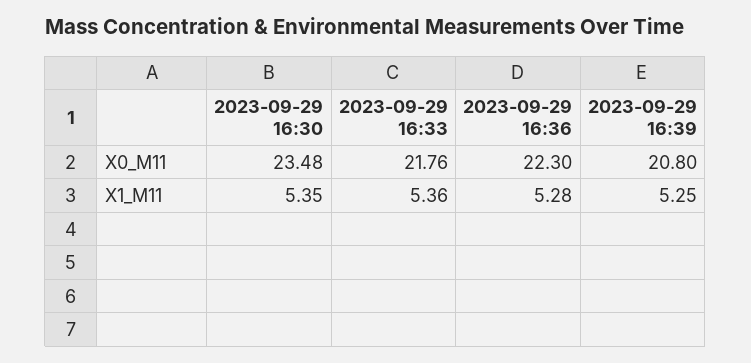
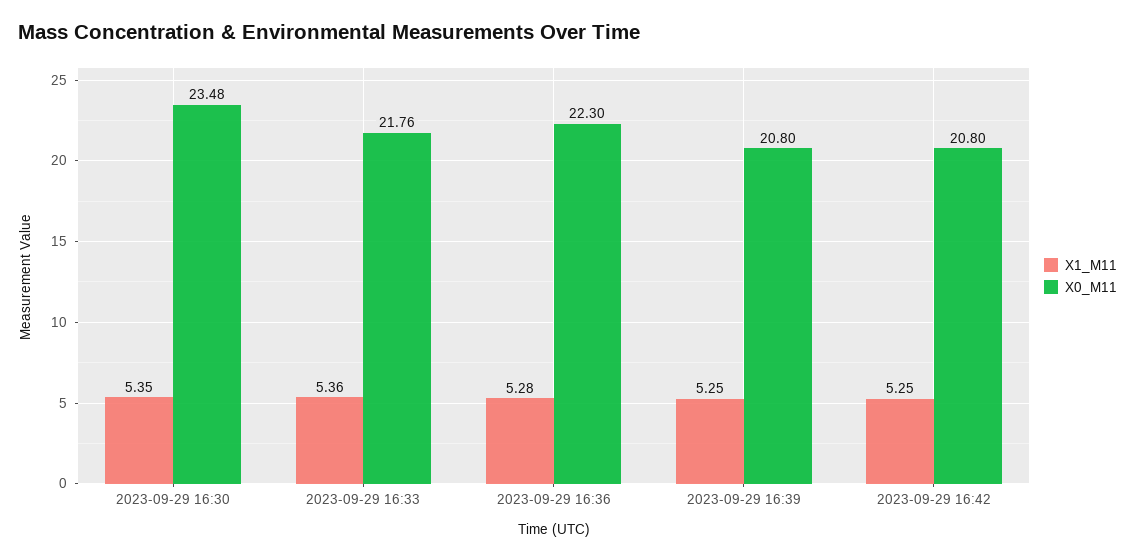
X1_M11, 2023-09-29 16:42: none -> 5.25
X0_M11, 2023-09-29 16:42: none -> 20.8

